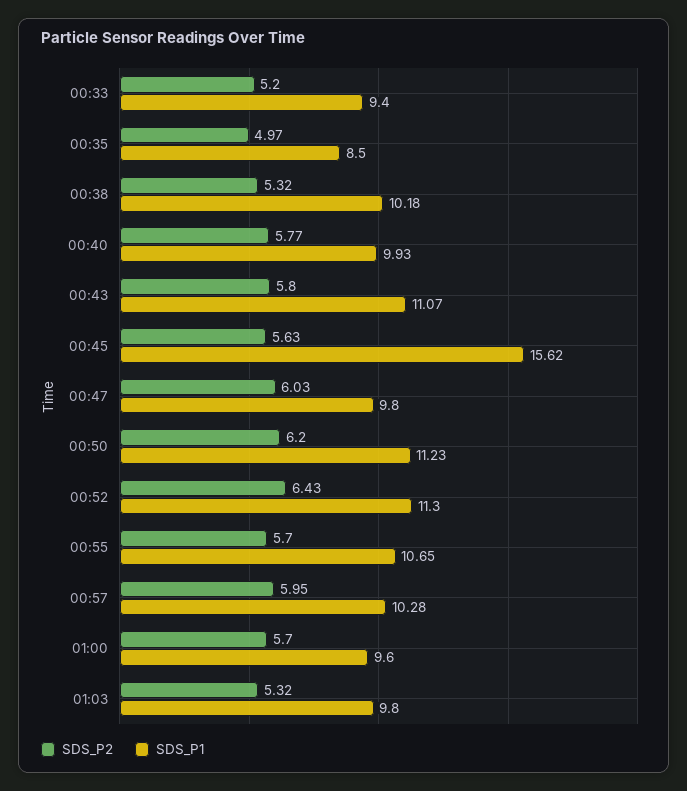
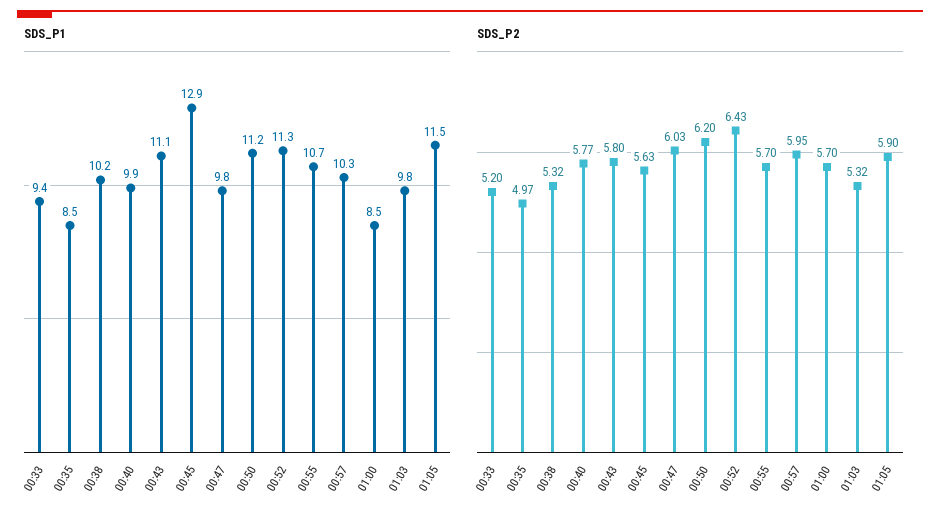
SDS_P1, 00:45: 15.62 -> 12.9
SDS_P1, 01:00: 9.6 -> 8.5
SDS_P1, 01:05: none -> 11.5
SDS_P2, 01:05: none -> 5.9

